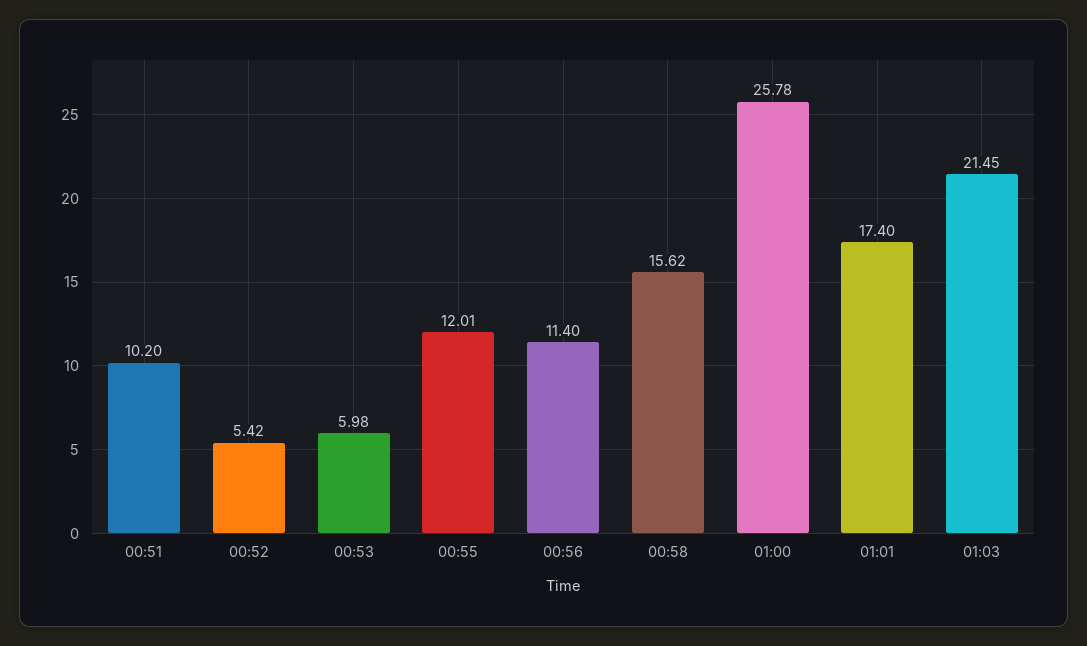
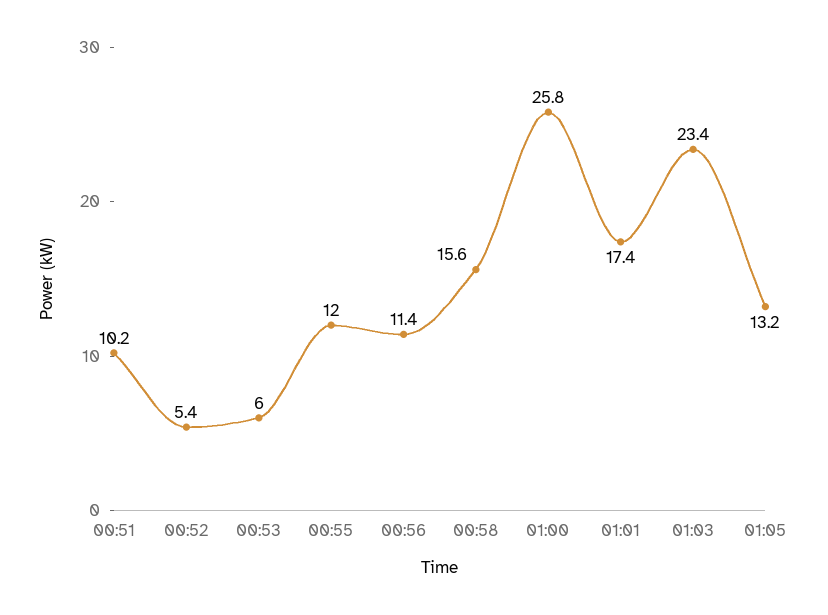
01:03: 21.45 -> 23.4
01:05: none -> 13.2

